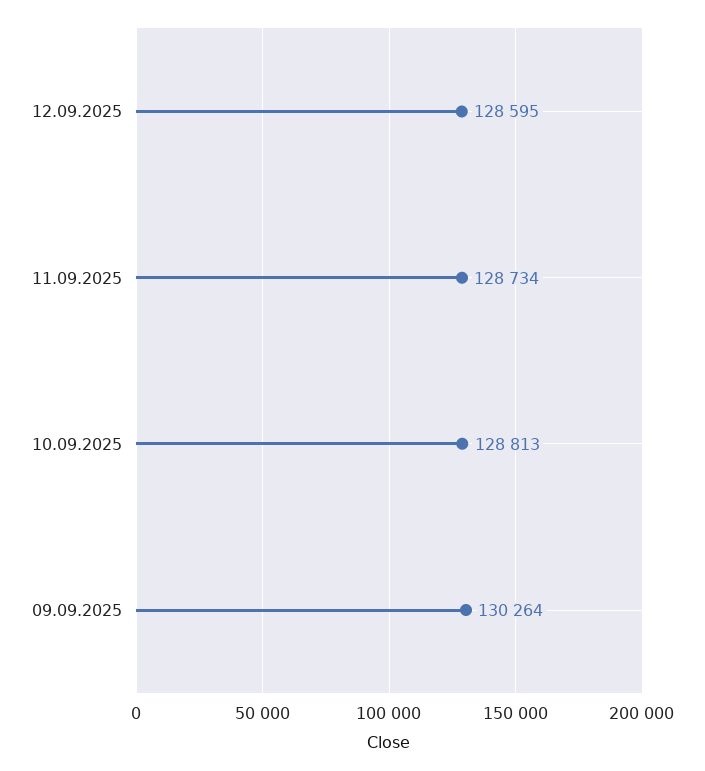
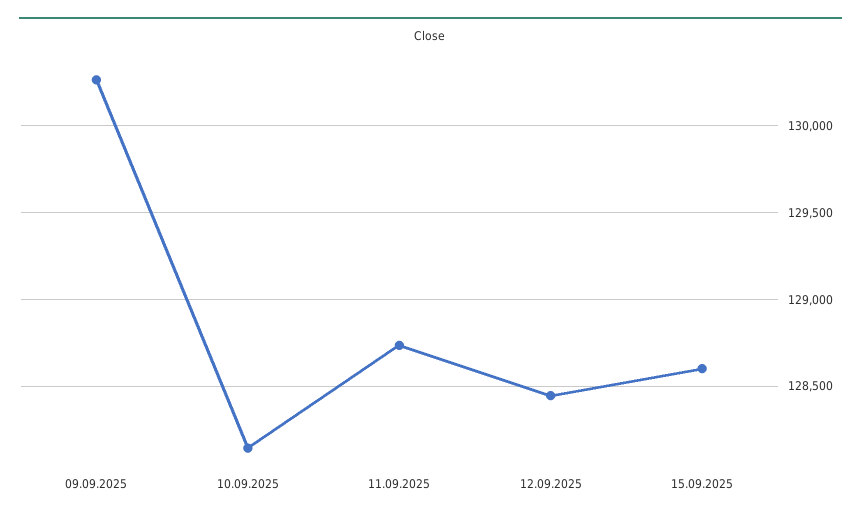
12.09.2025: 128595 -> 128450
10.09.2025: 128813 -> 128150
15.09.2025: none -> 128600

